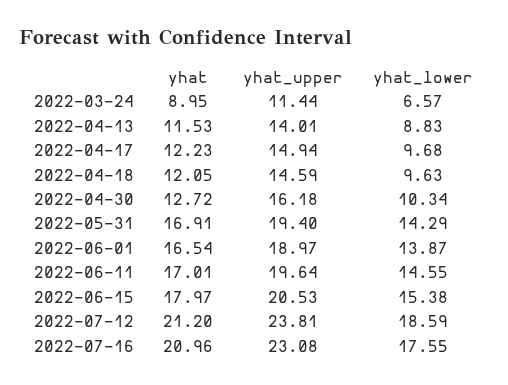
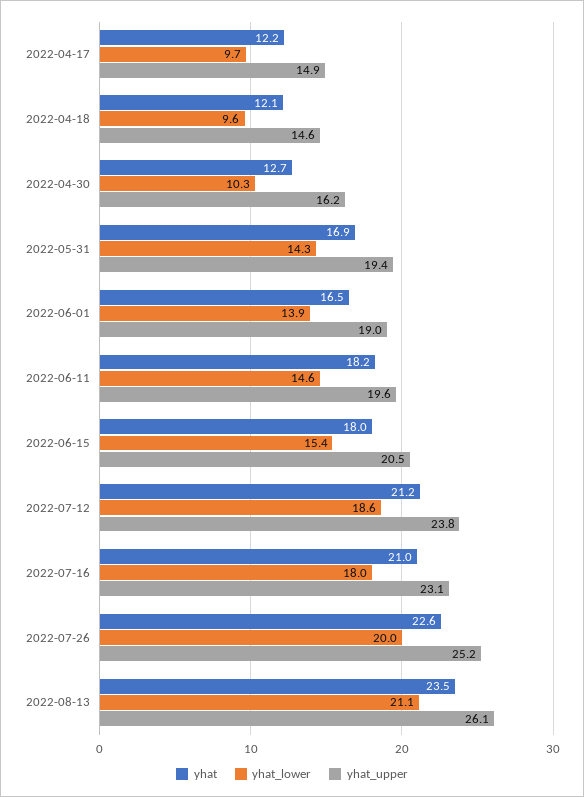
yhat, 2022-03-24: 8.95 -> none
yhat_upper, 2022-03-24: 11.44 -> none
yhat_lower, 2022-03-24: 6.57 -> none
yhat, 2022-04-13: 11.53 -> none
yhat_upper, 2022-04-13: 14.01 -> none
yhat_lower, 2022-04-13: 8.83 -> none
yhat, 2022-06-11: 17.01 -> 18.2
yhat_lower, 2022-07-16: 17.55 -> 18
yhat, 2022-07-26: none -> 22.6
yhat_lower, 2022-07-26: none -> 20
yhat_upper, 2022-07-26: none -> 25.2
yhat, 2022-08-13: none -> 23.5
yhat_lower, 2022-08-13: none -> 21.1
yhat_upper, 2022-08-13: none -> 26.1

